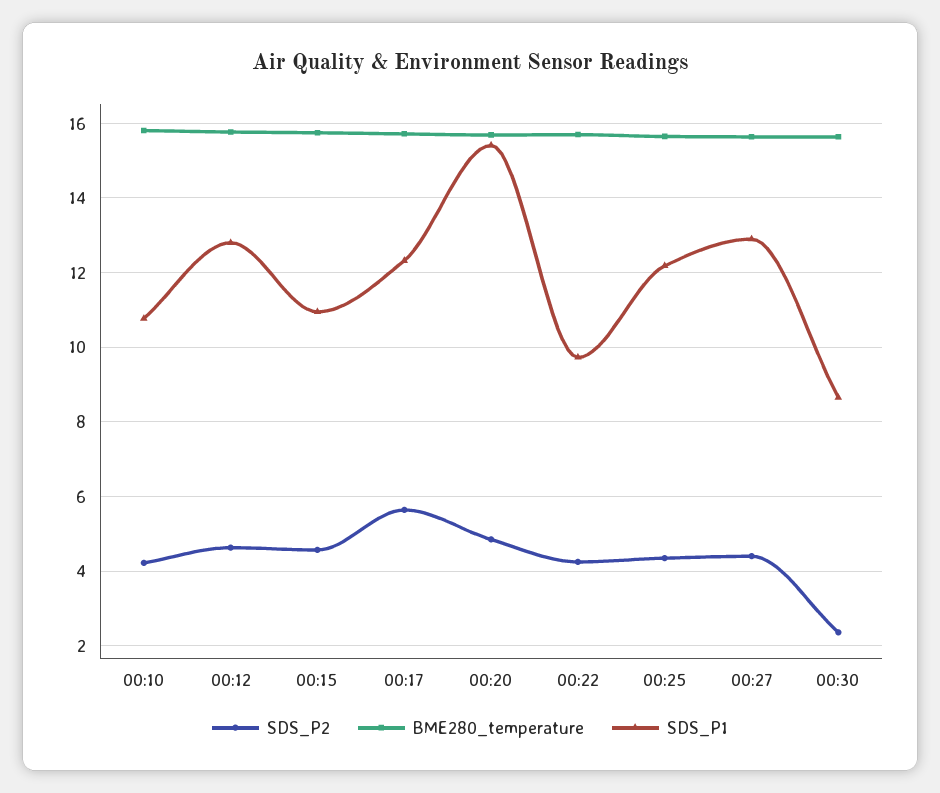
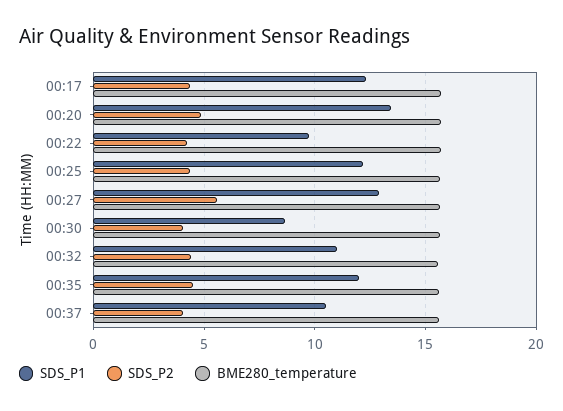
SDS_P2, 00:10: 4.2 -> none
BME280_temperature, 00:10: 15.8 -> none
SDS_P1, 00:10: 10.8 -> none
SDS_P2, 00:12: 4.6 -> none
BME280_temperature, 00:12: 15.8 -> none
SDS_P1, 00:12: 12.8 -> none
SDS_P2, 00:15: 4.6 -> none
BME280_temperature, 00:15: 15.8 -> none
SDS_P1, 00:15: 11 -> none
SDS_P2, 00:17: 5.6 -> 4.5
SDS_P1, 00:20: 15.4 -> 13.5
SDS_P2, 00:27: 4.4 -> 5.5
SDS_P2, 00:30: 2.4 -> 4
SDS_P1, 00:32: none -> 11
SDS_P2, 00:32: none -> 4.5
BME280_temperature, 00:32: none -> 15.5
SDS_P1, 00:35: none -> 12
SDS_P2, 00:35: none -> 4.5
BME280_temperature, 00:35: none -> 15.5
SDS_P1, 00:37: none -> 10.5
SDS_P2, 00:37: none -> 4
BME280_temperature, 00:37: none -> 15.5

